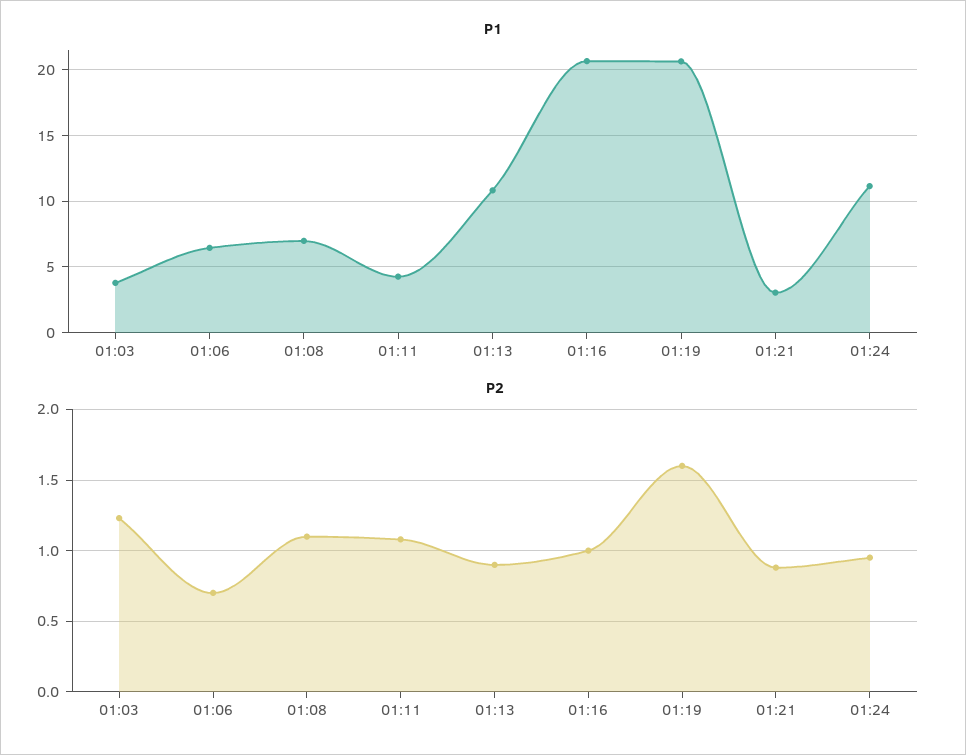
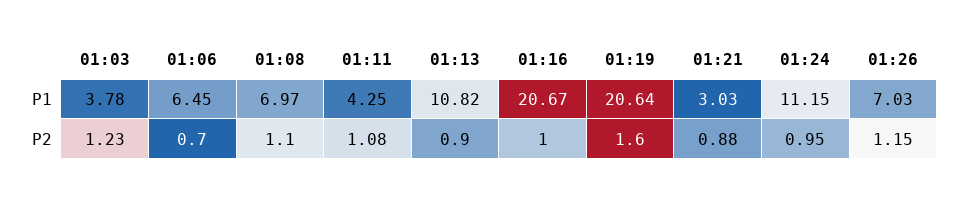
P1, 01:26: none -> 7.03
P2, 01:26: none -> 1.15

